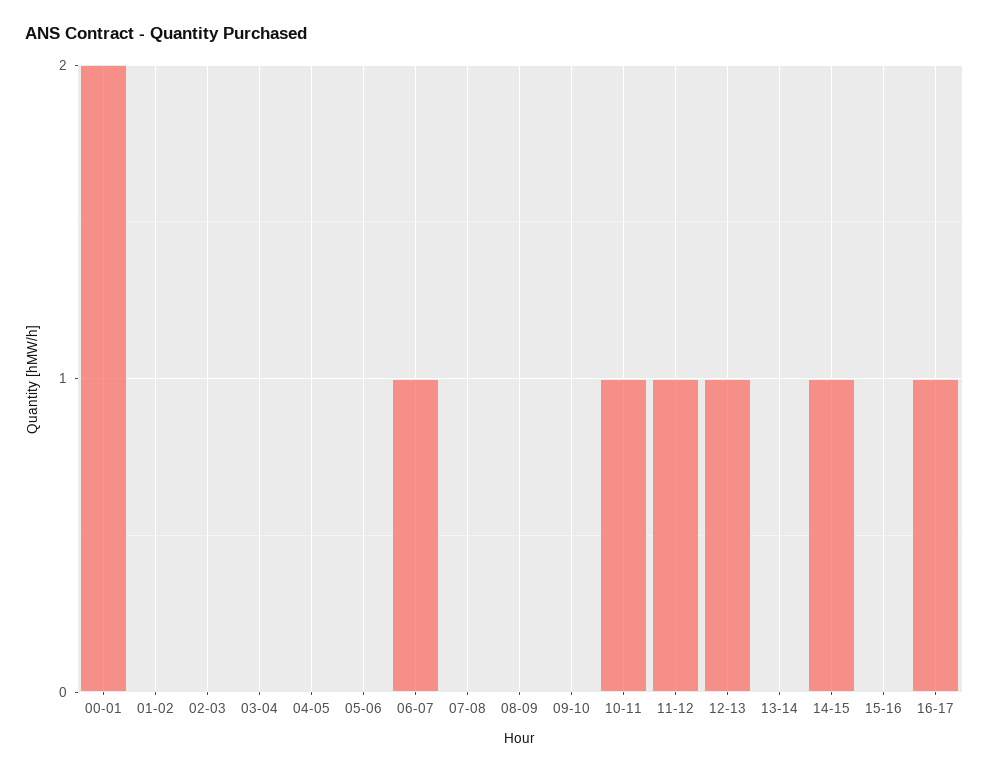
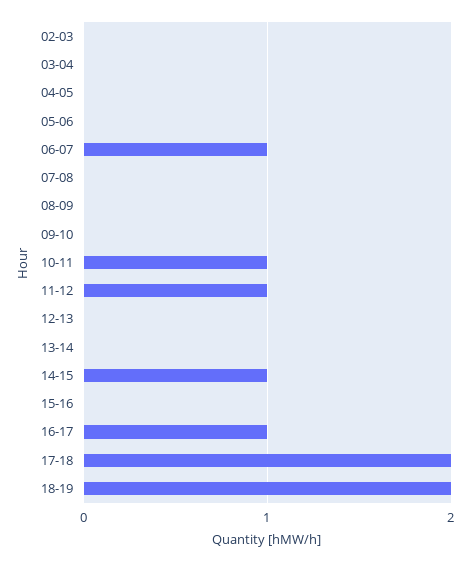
00-01: 2 -> none
01-02: 0 -> none
12-13: 1 -> 0
17-18: none -> 2
18-19: none -> 2

